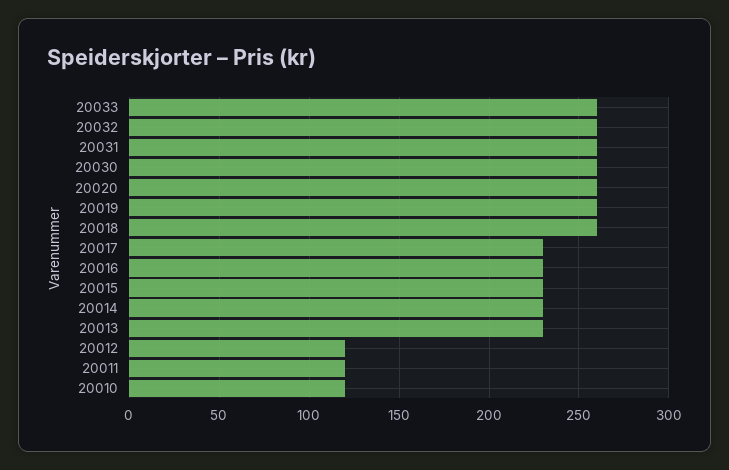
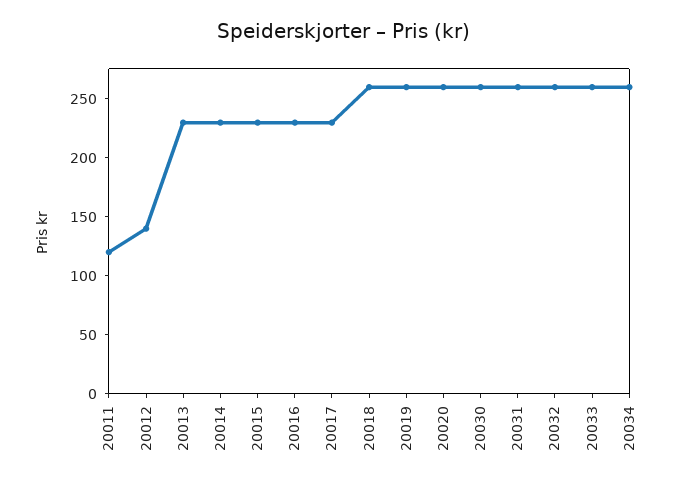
20012: 120 -> 140
20010: 120 -> none
20034: none -> 260

